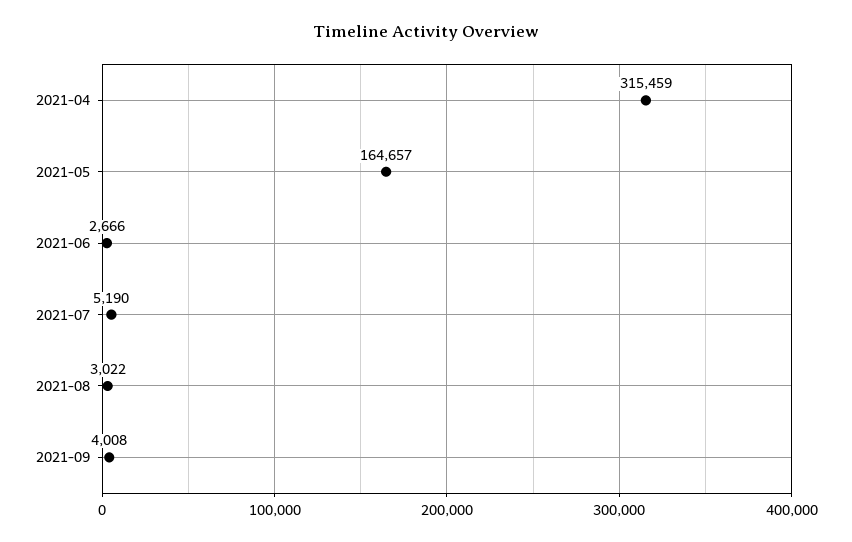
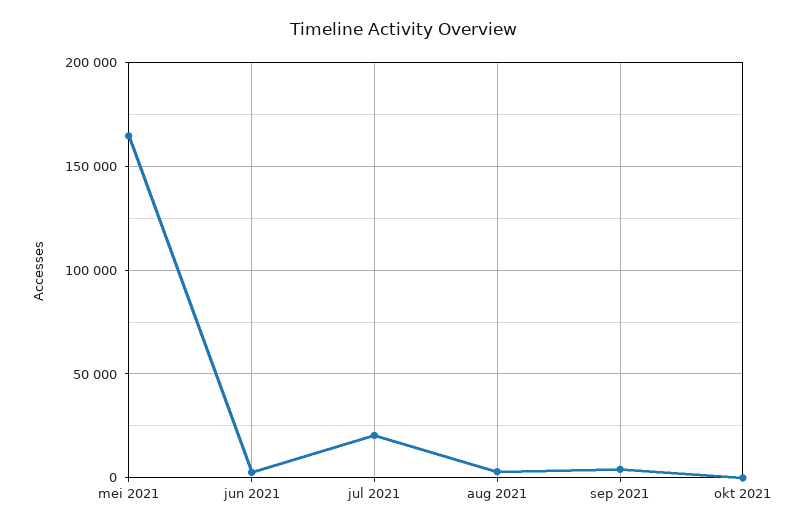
2021-04: 315459 -> none
2021-07: 5190 -> 20000
okt 2021: none -> 0

